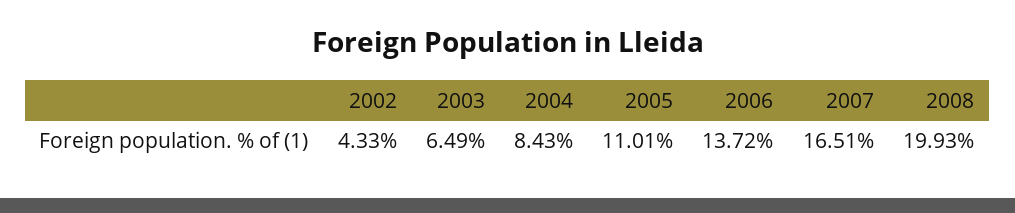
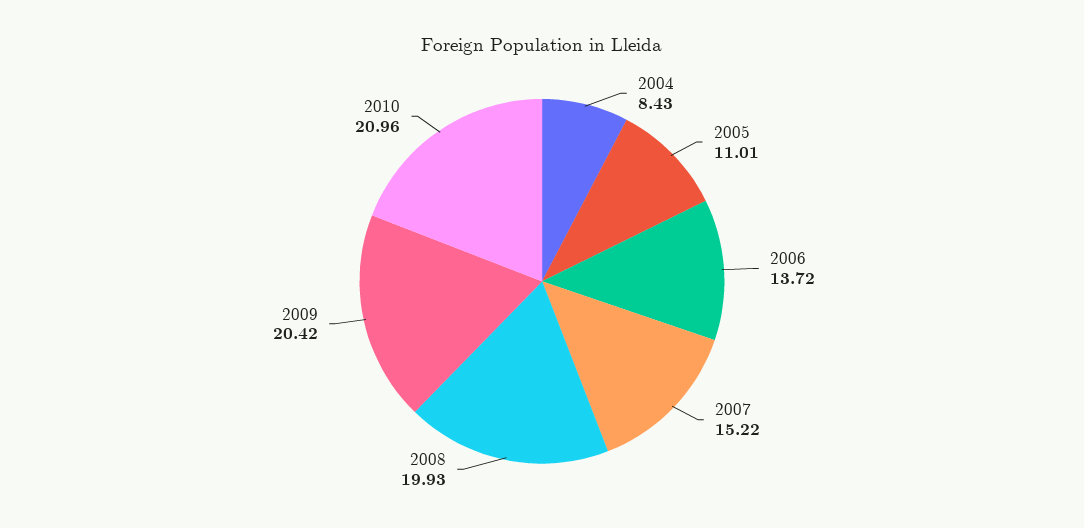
2002: 4.33 -> none
2003: 6.49 -> none
2007: 16.51 -> 15.22
2009: none -> 20.42
2010: none -> 20.96

